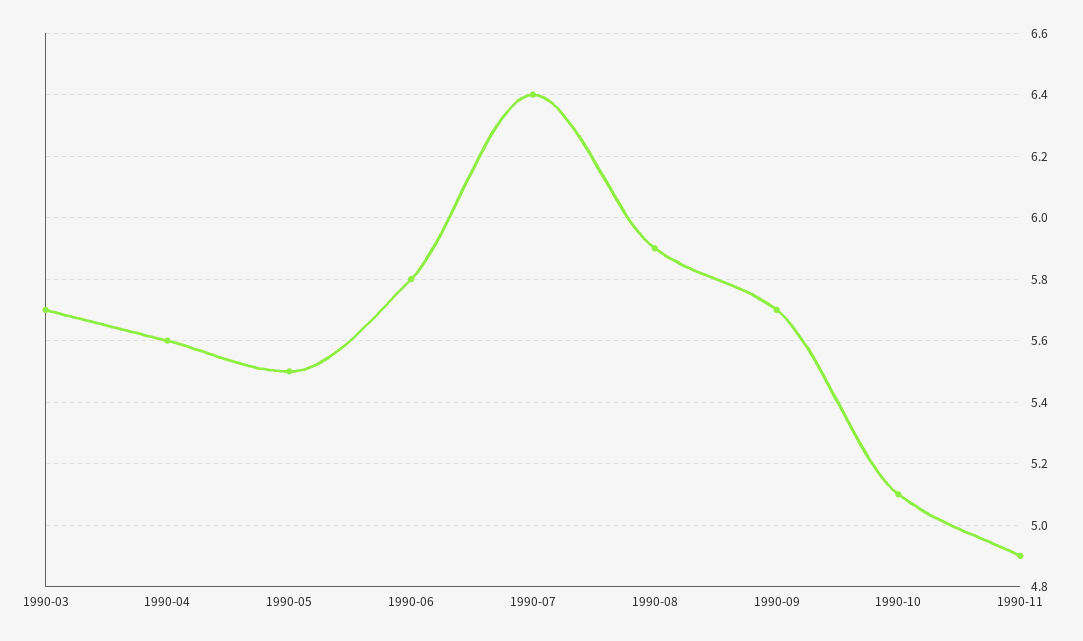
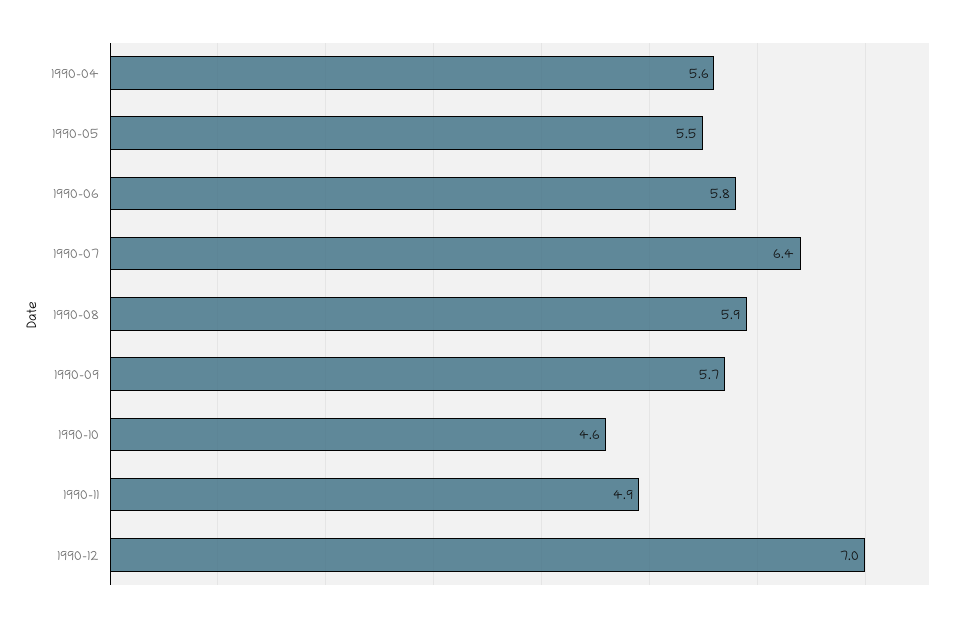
1990-03: 5.7 -> none
1990-10: 5.1 -> 4.6
1990-12: none -> 7

